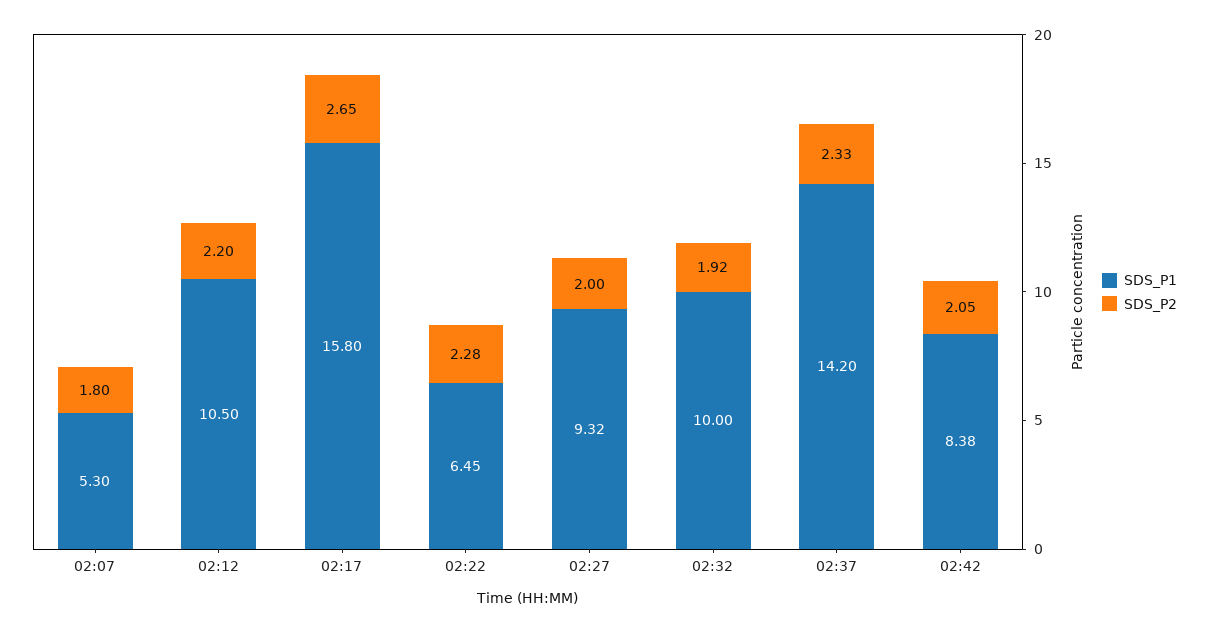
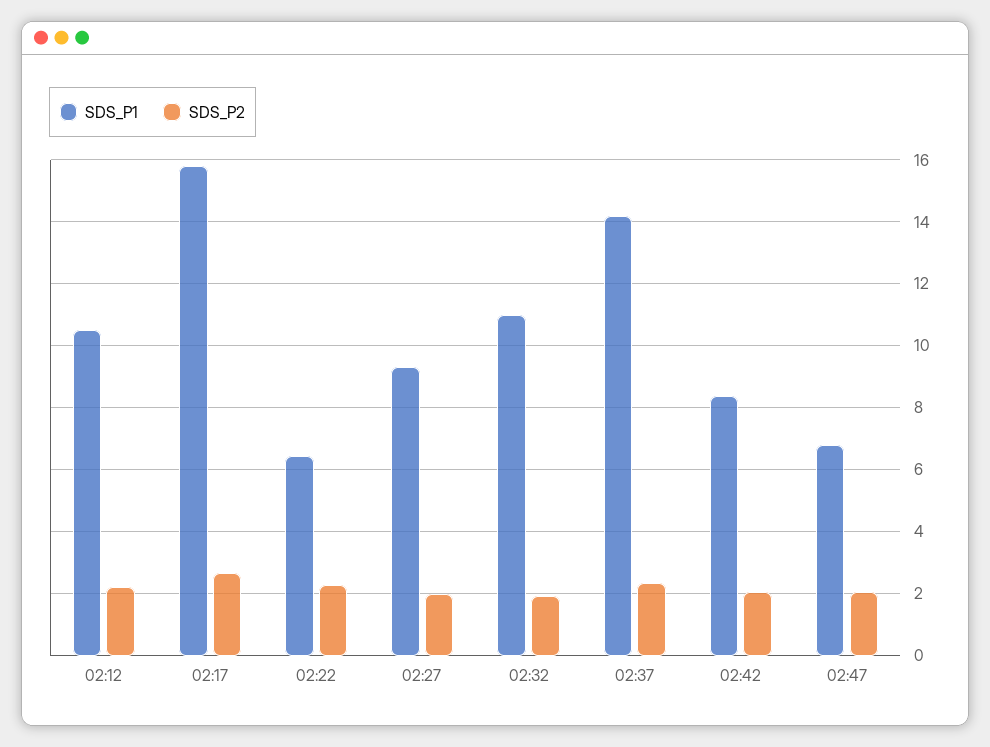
SDS_P1, 02:07: 5.3 -> none
SDS_P2, 02:07: 1.8 -> none
SDS_P1, 02:32: 10 -> 11
SDS_P1, 02:47: none -> 6.8
SDS_P2, 02:47: none -> 2

